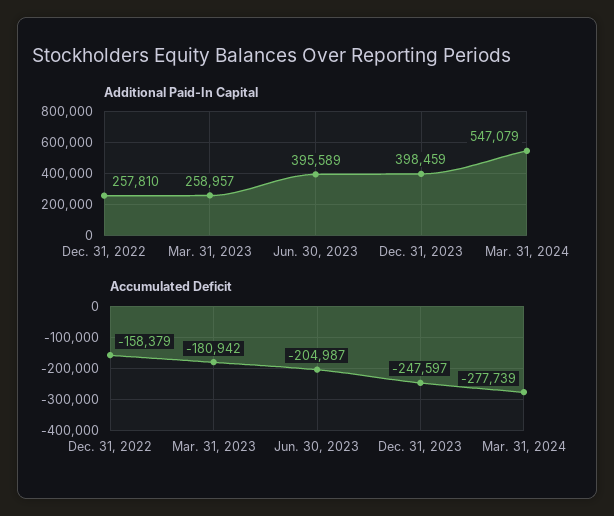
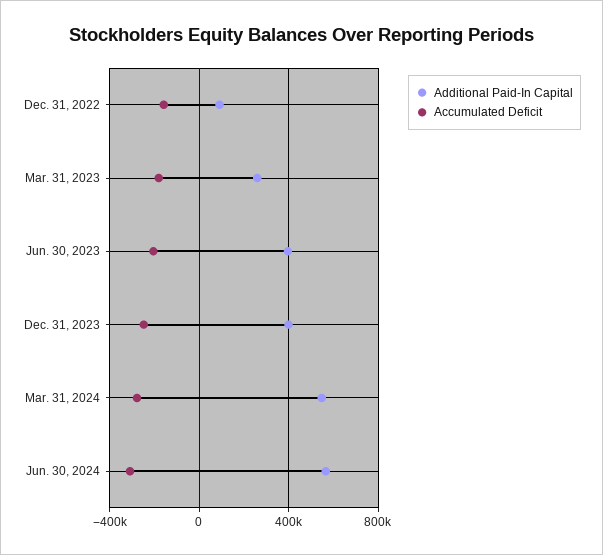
Additional Paid-In Capital, Dec. 31, 2022: 257810 -> 100000
Additional Paid-In Capital, Jun. 30, 2024: none -> 550000
Accumulated Deficit, Jun. 30, 2024: none -> -300000

